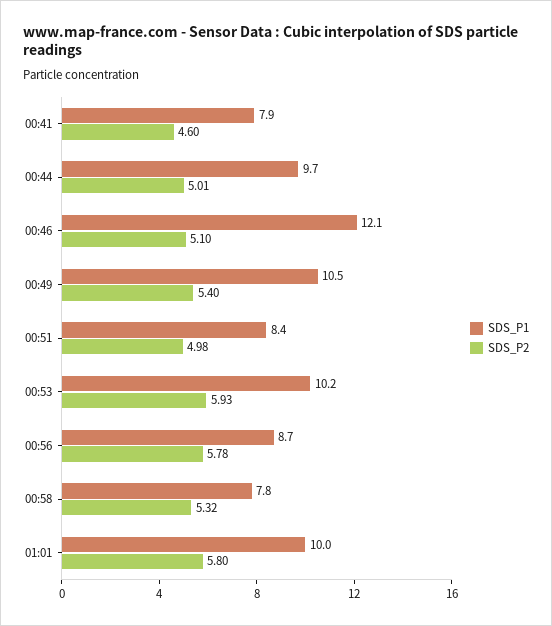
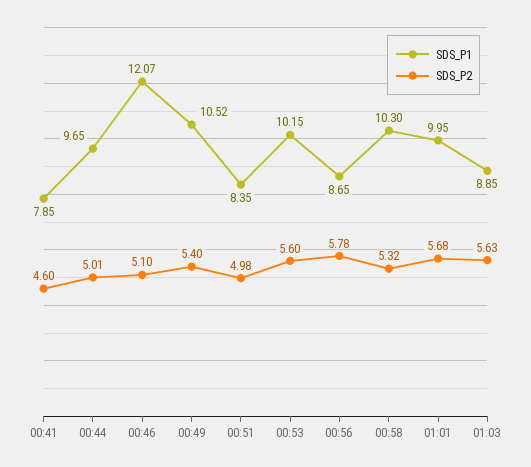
SDS_P2, 00:53: 5.93 -> 5.6
SDS_P1, 00:58: 7.8 -> 10.3
SDS_P2, 01:01: 5.8 -> 5.68
SDS_P1, 01:03: none -> 8.85
SDS_P2, 01:03: none -> 5.63

